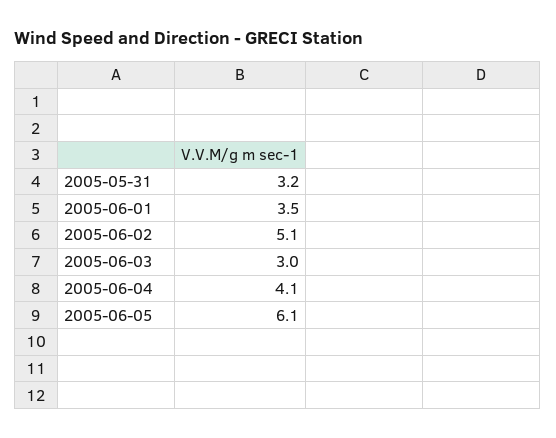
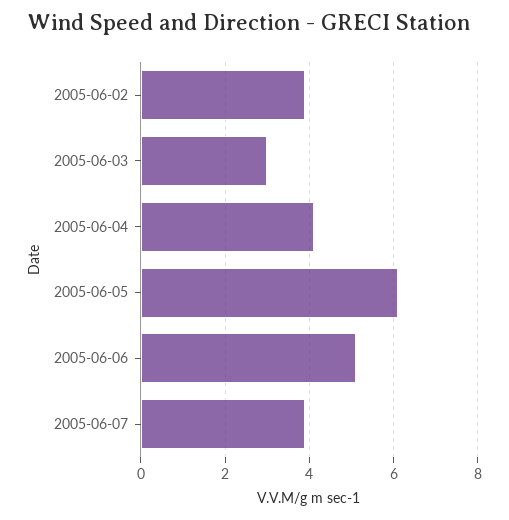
2005-05-31: 3.2 -> none
2005-06-01: 3.5 -> none
2005-06-02: 5.1 -> 4
2005-06-06: none -> 5
2005-06-07: none -> 4

